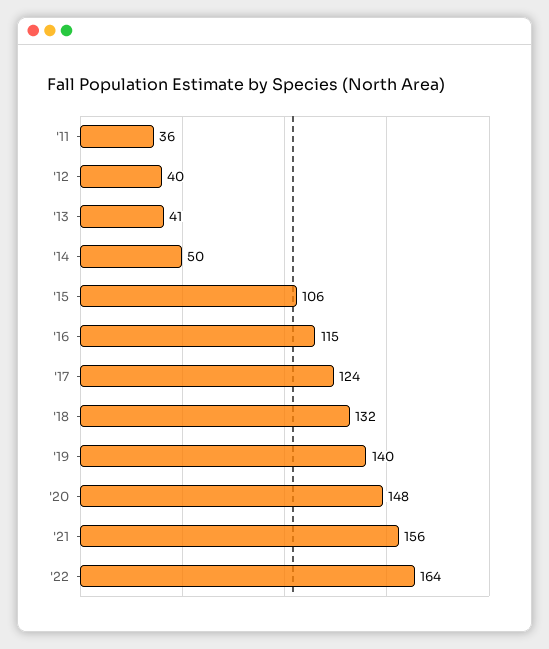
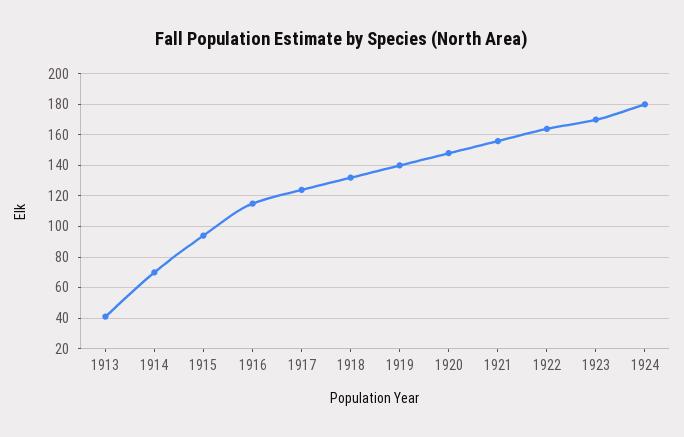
'11: 36 -> none
'12: 40 -> none
'14: 50 -> 70
'15: 106 -> 95
1923: none -> 170
1924: none -> 180

